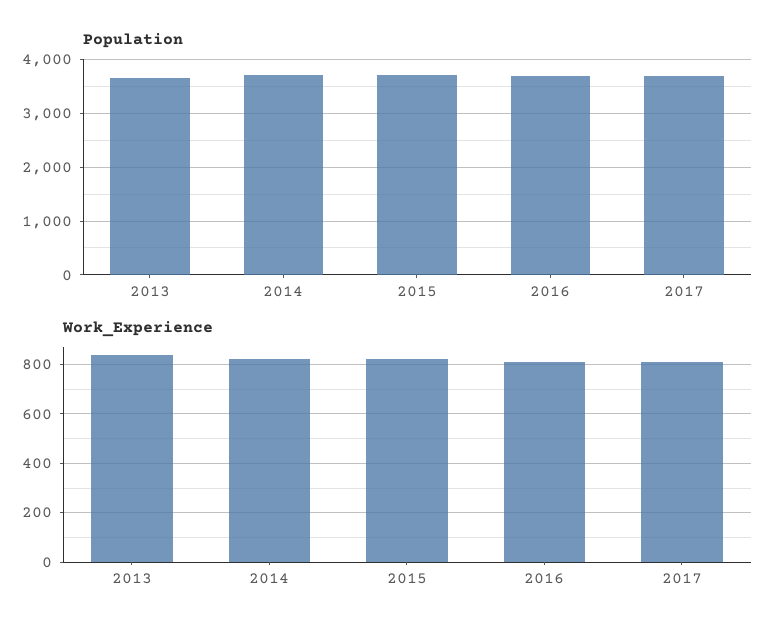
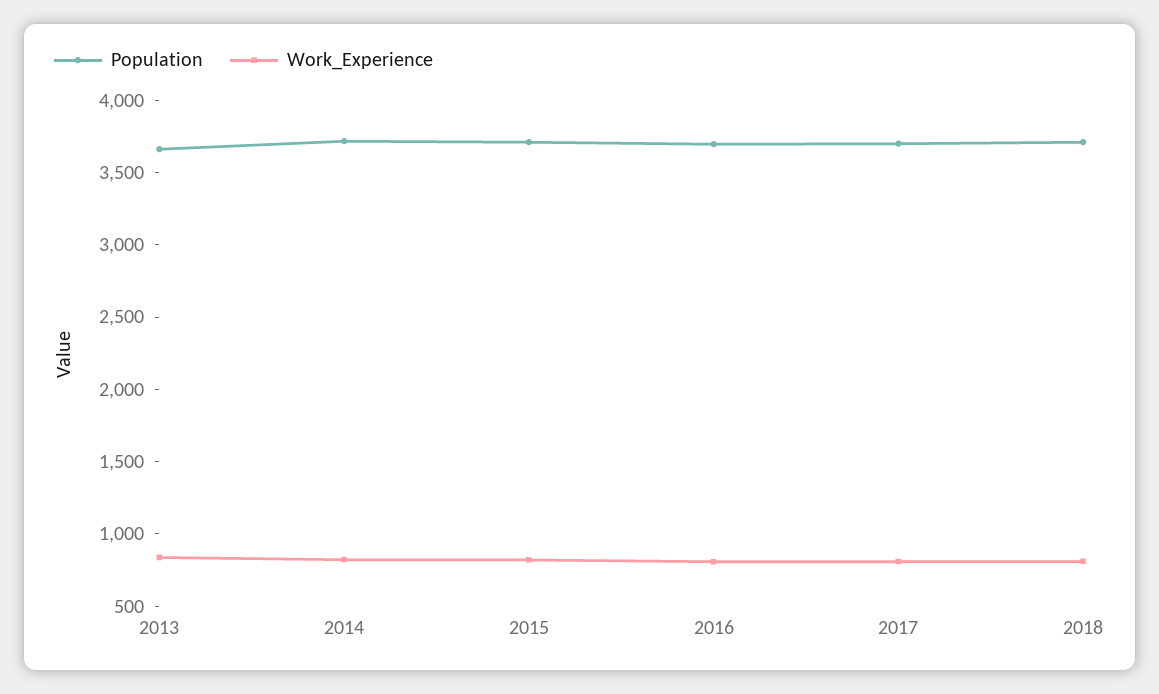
Population, 2018: none -> 3700
Work_Experience, 2018: none -> 800

